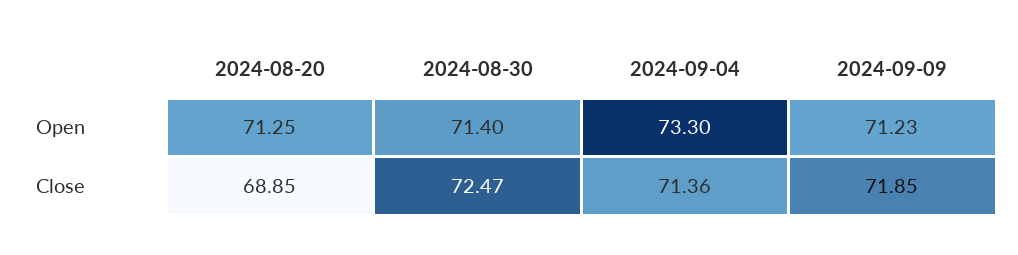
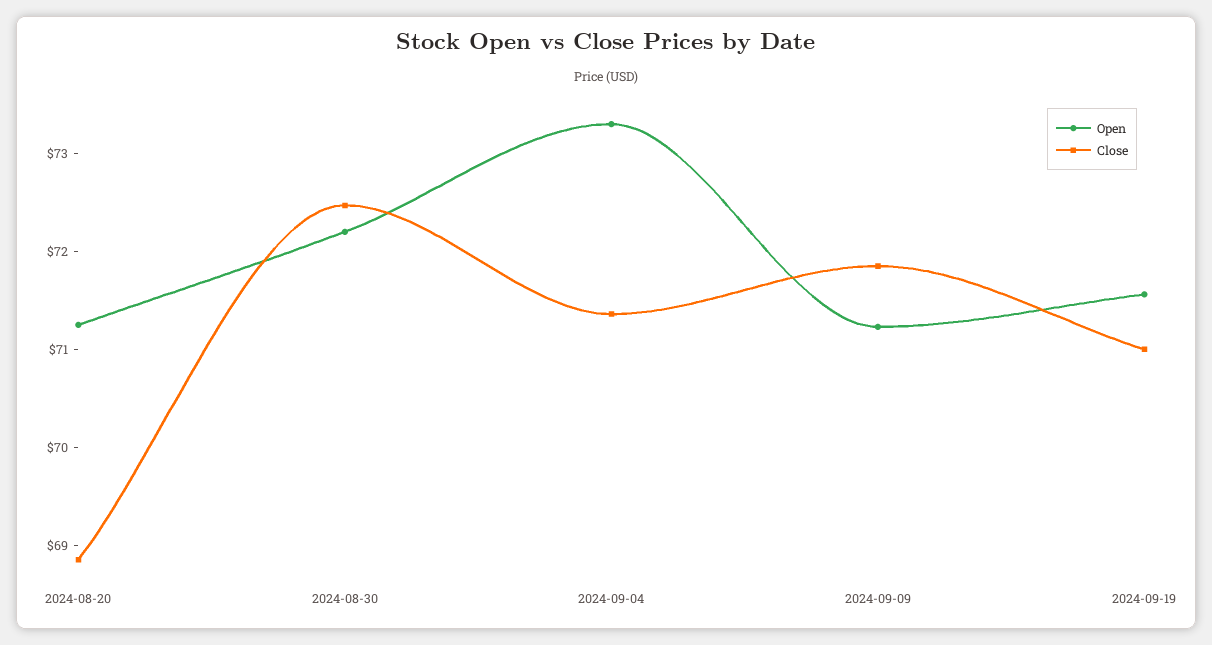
Open, 2024-08-30: 71.4 -> 72.2
Open, 2024-09-19: none -> 71.6
Close, 2024-09-19: none -> 71

